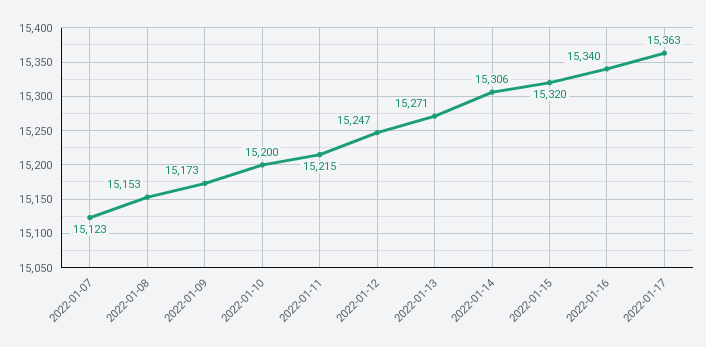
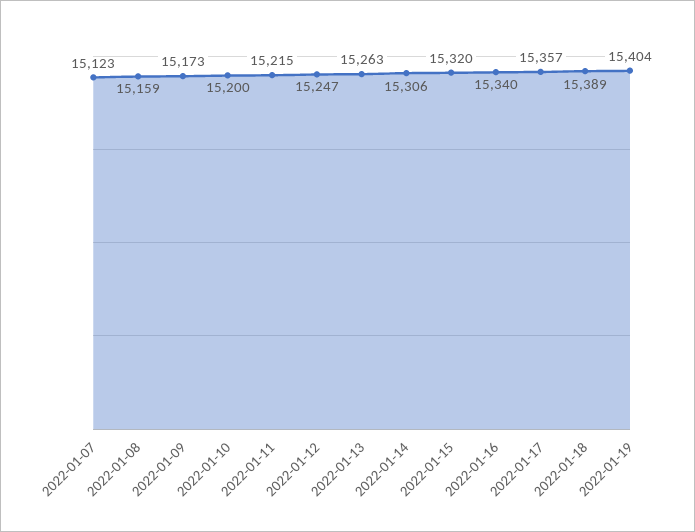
2022-01-08: 15153 -> 15159
2022-01-13: 15271 -> 15263
2022-01-17: 15363 -> 15357
2022-01-18: none -> 15389
2022-01-19: none -> 15404

